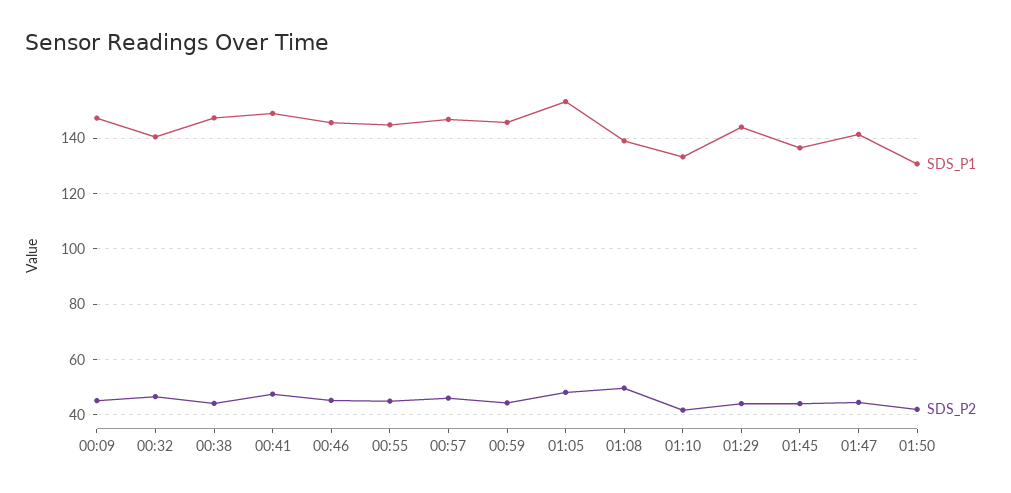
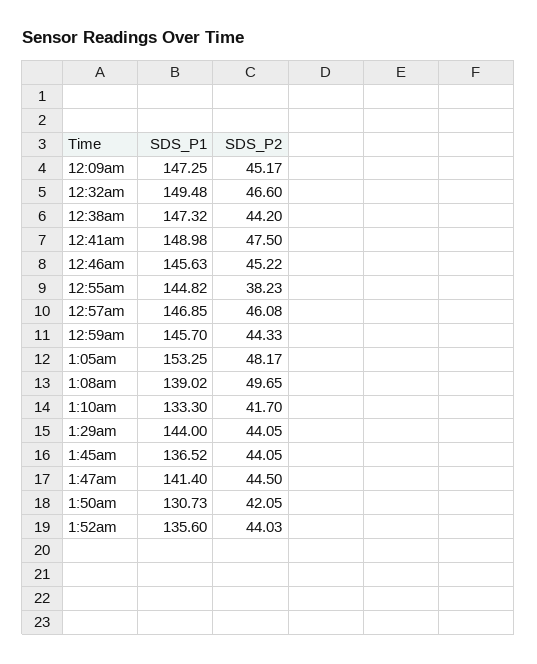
SDS_P1, 00:32: 140 -> 149.48
SDS_P2, 00:55: 45 -> 38.23
SDS_P1, 1:52am: none -> 135.6
SDS_P2, 1:52am: none -> 44.03

